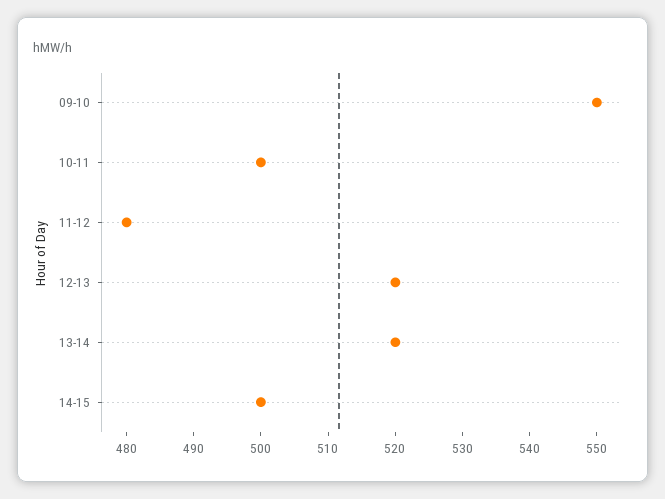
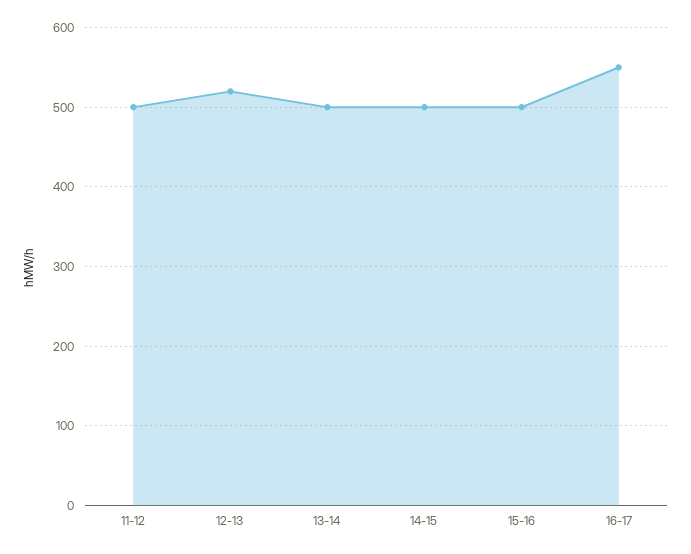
09-10: 550 -> none
10-11: 500 -> none
11-12: 480 -> 500
13-14: 520 -> 500
15-16: none -> 500
16-17: none -> 550

